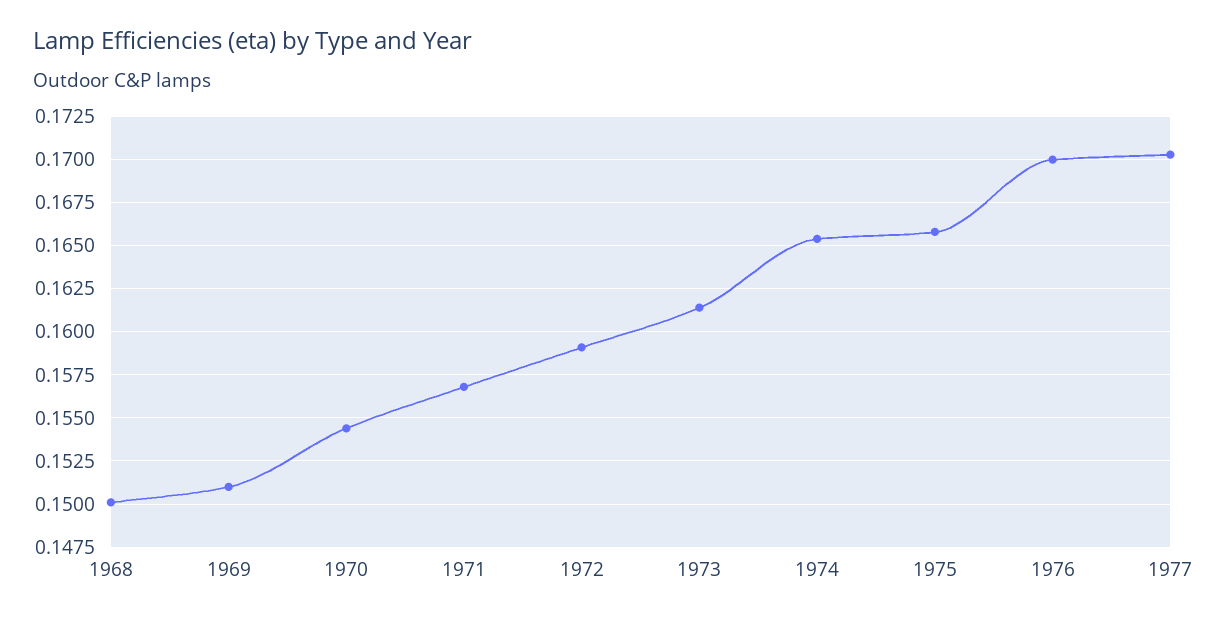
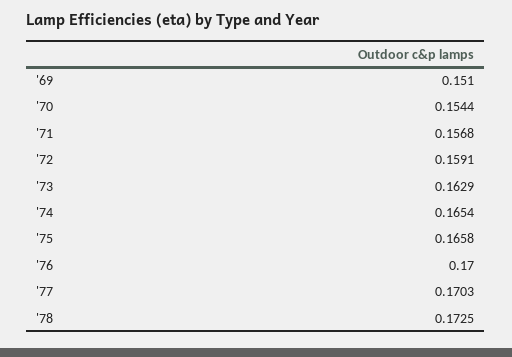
1968: 0.15 -> none
1973: 0.1615 -> 0.1629
'78: none -> 0.1725

